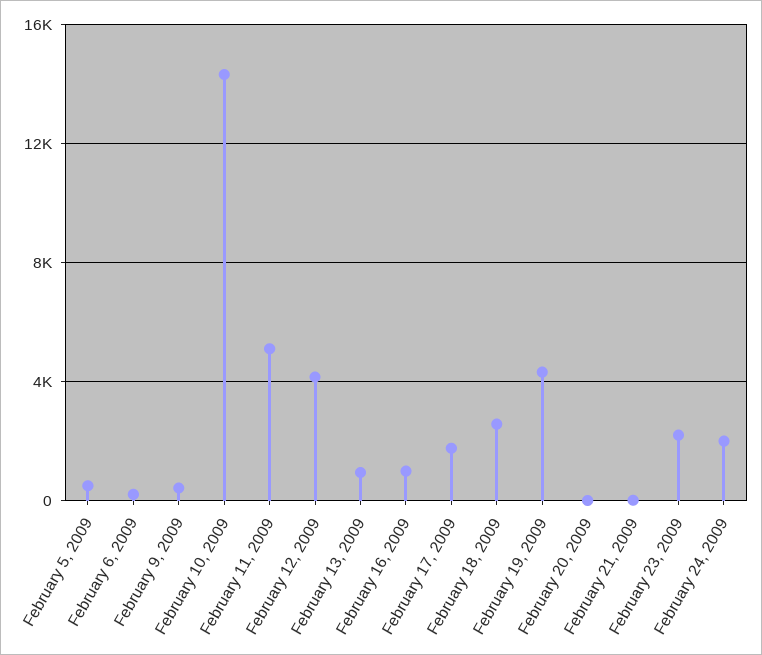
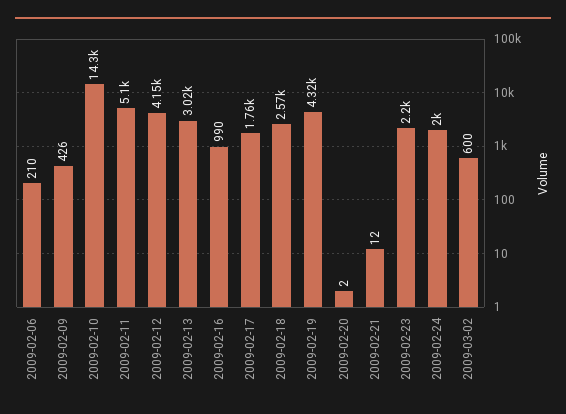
February 5, 2009: 500 -> none
February 13, 2009: 1000 -> 3020
2009-03-02: none -> 600

